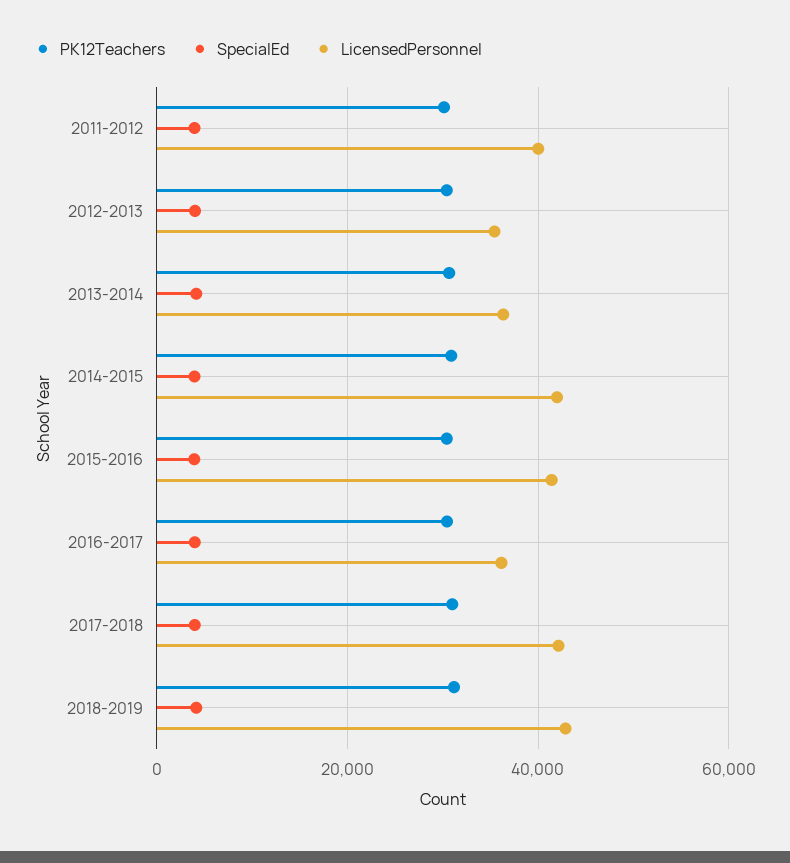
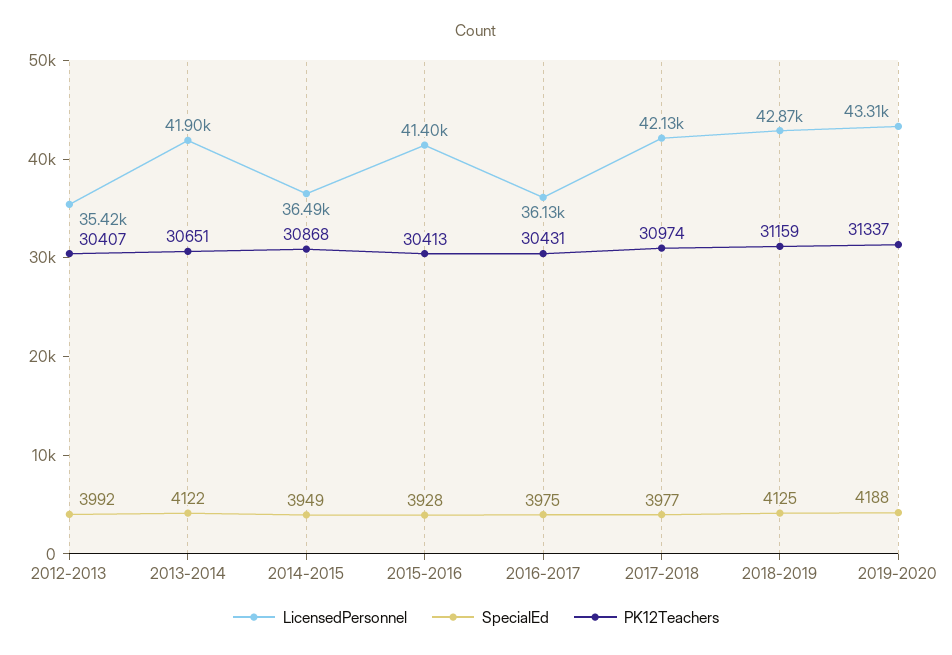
PK12Teachers, 2011-2012: 30000 -> none
SpecialEd, 2011-2012: 4000 -> none
LicensedPersonnel, 2011-2012: 40000 -> none
LicensedPersonnel, 2013-2014: 36000 -> 41900
LicensedPersonnel, 2014-2015: 42000 -> 36490
LicensedPersonnel, 2019-2020: none -> 43310
SpecialEd, 2019-2020: none -> 4188
PK12Teachers, 2019-2020: none -> 31337

